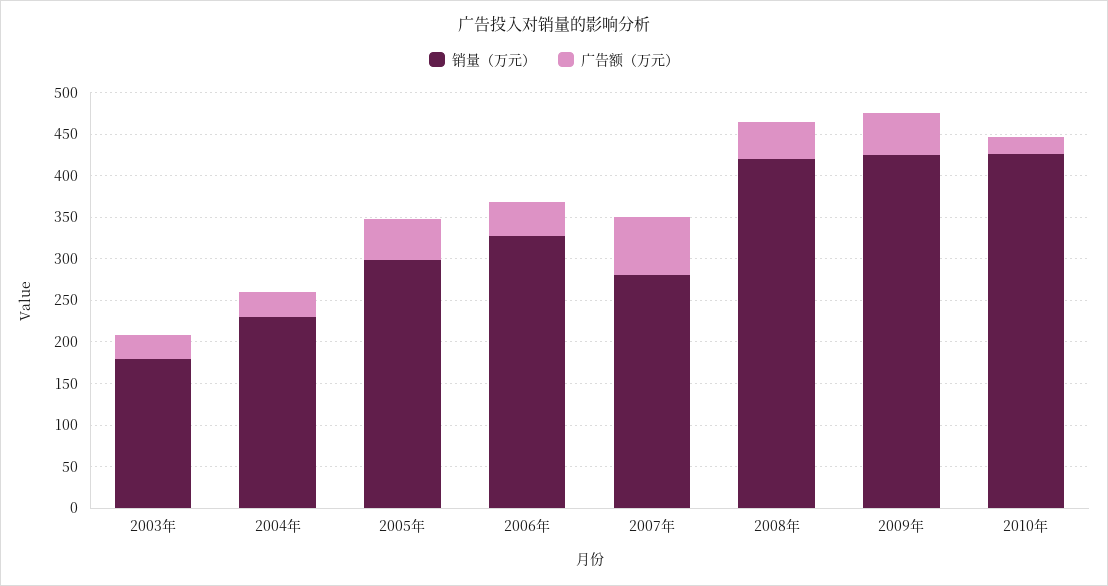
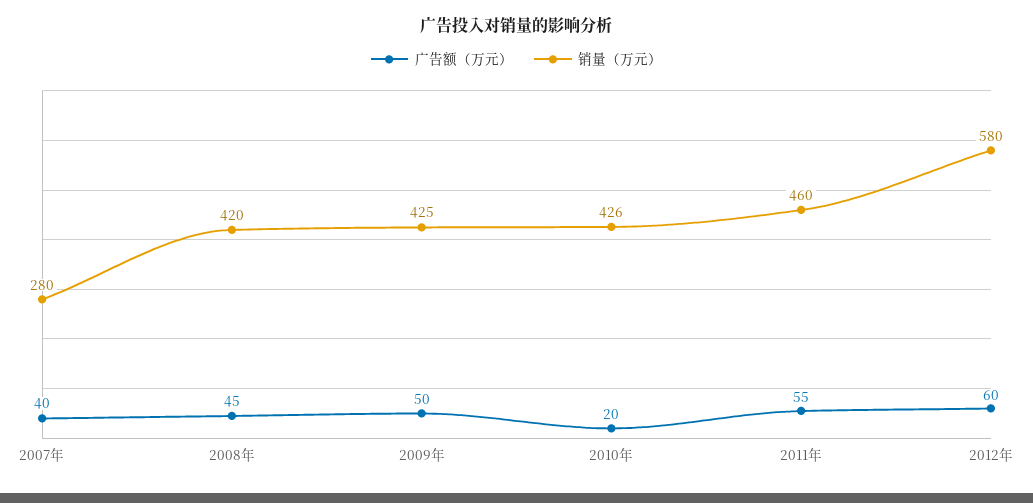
销量（万元）, 2003年: 180 -> none
广告额（万元）, 2003年: 30 -> none
销量（万元）, 2004年: 230 -> none
广告额（万元）, 2004年: 30 -> none
销量（万元）, 2005年: 300 -> none
广告额（万元）, 2005年: 50 -> none
销量（万元）, 2006年: 330 -> none
广告额（万元）, 2006年: 40 -> none
广告额（万元）, 2007年: 70 -> 40
广告额（万元）, 2011年: none -> 55
销量（万元）, 2011年: none -> 460
广告额（万元）, 2012年: none -> 60
销量（万元）, 2012年: none -> 580

